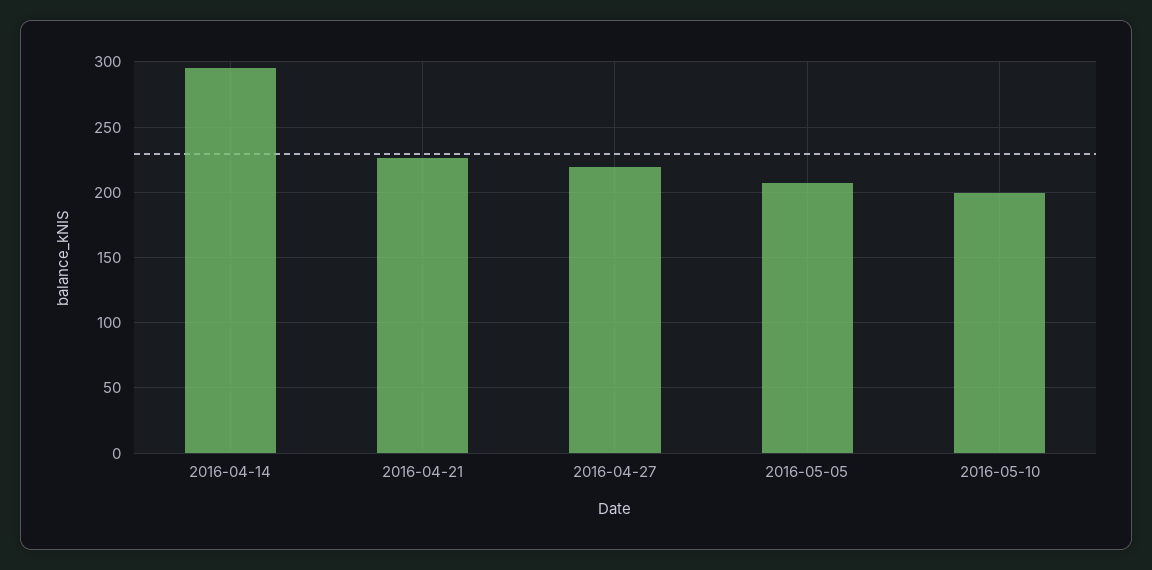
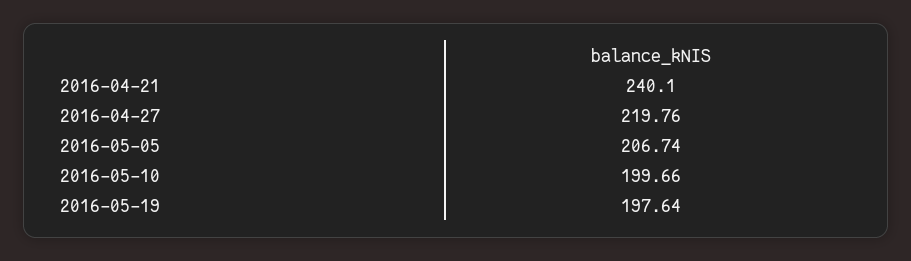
2016-04-14: 295 -> none
2016-04-21: 225 -> 240.1
2016-05-19: none -> 197.64

